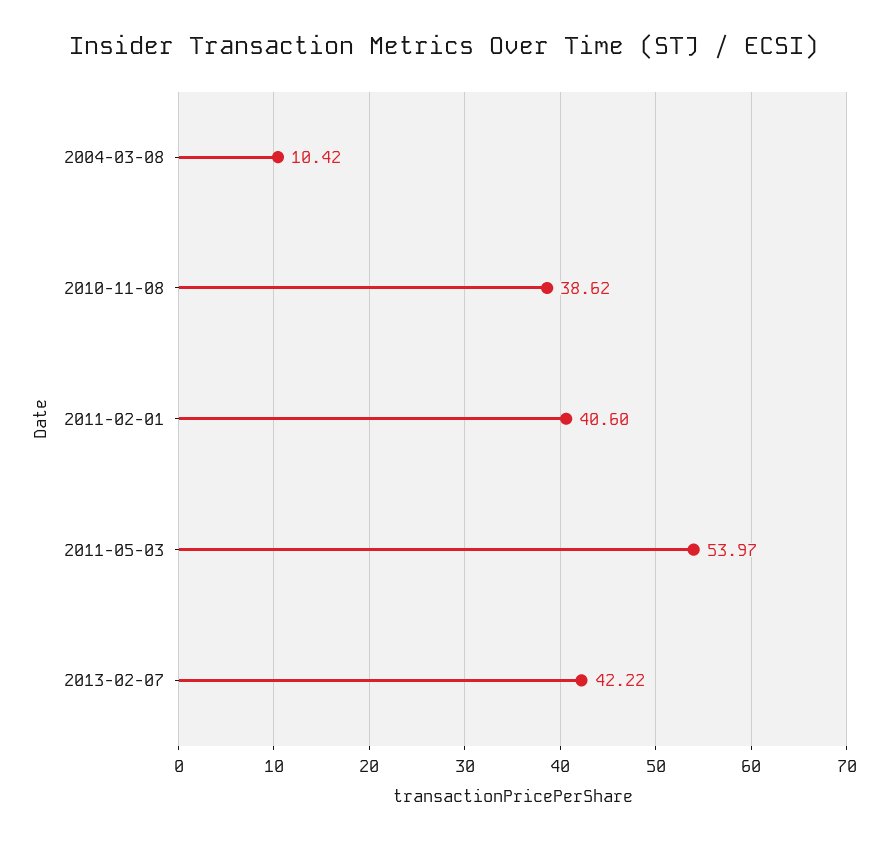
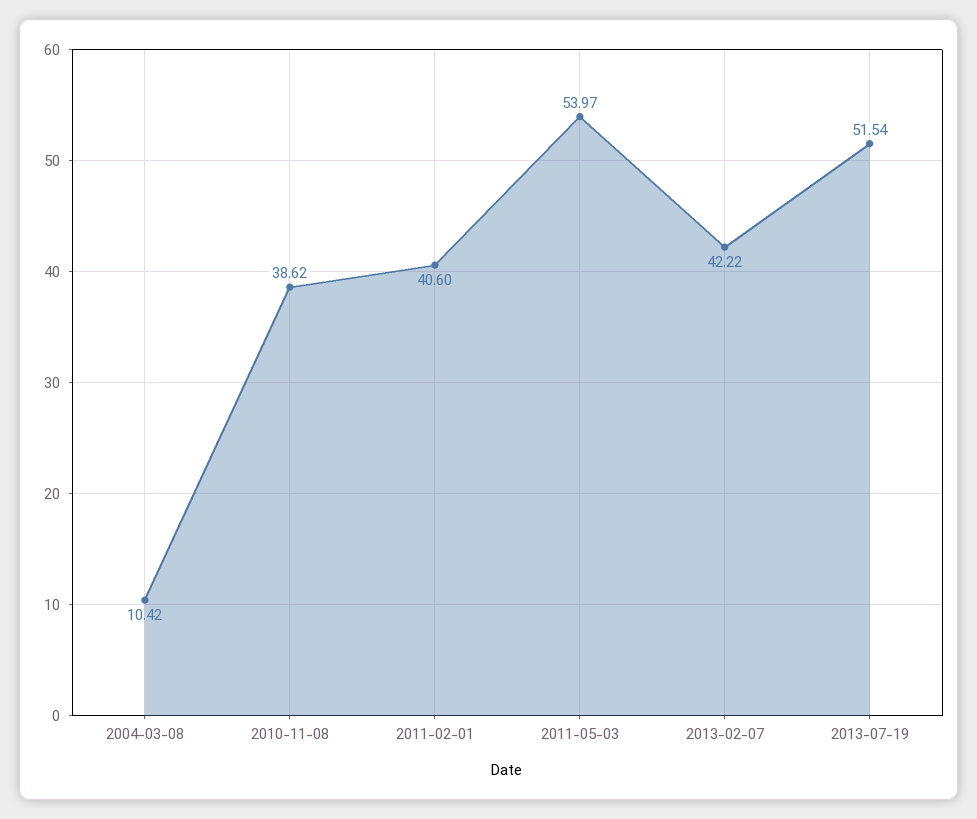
2013-07-19: none -> 51.54

